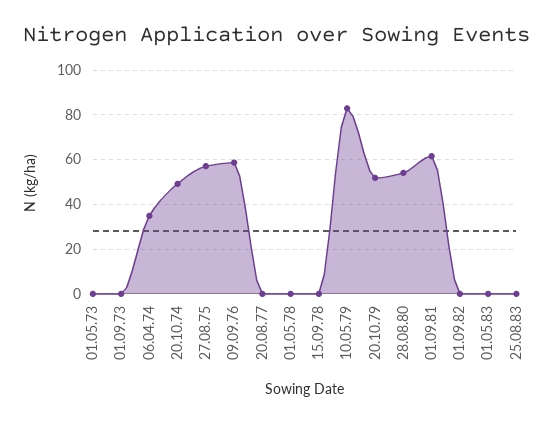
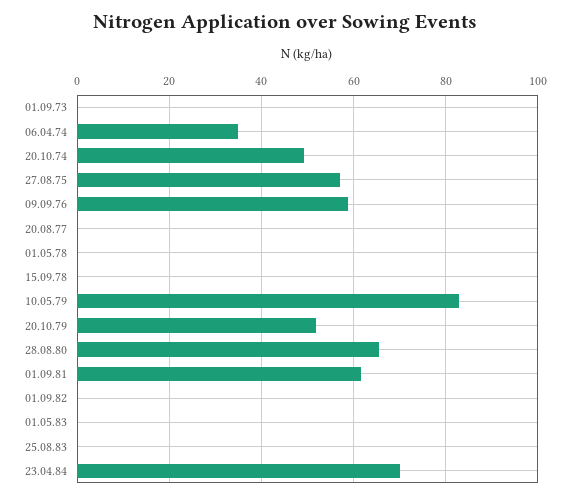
01.05.73: 0 -> none
28.08.80: 55 -> 66
23.04.84: none -> 70

